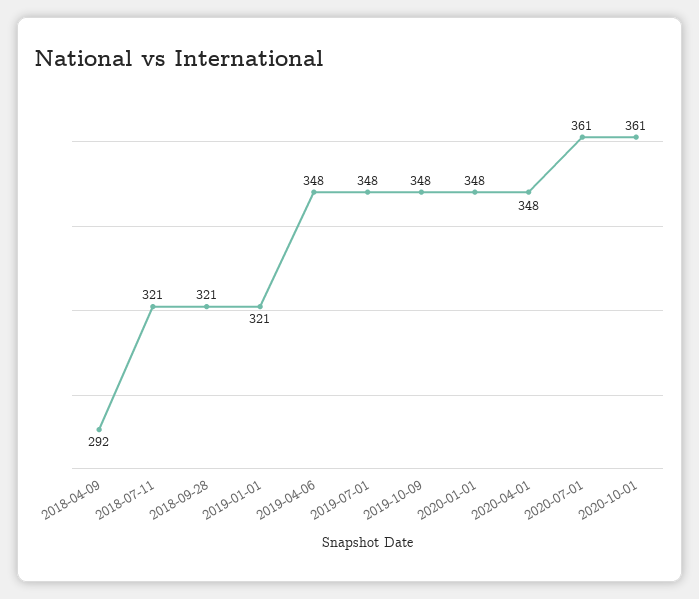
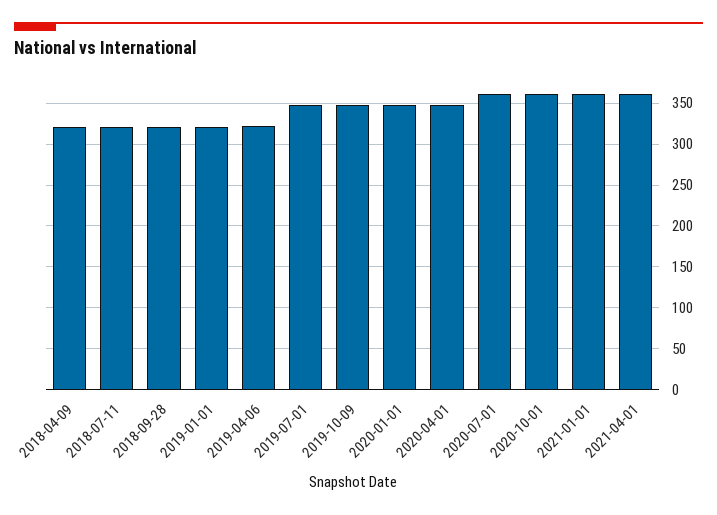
2018-04-09: 292 -> 320
2019-04-06: 348 -> 320
2021-01-01: none -> 360
2021-04-01: none -> 360

